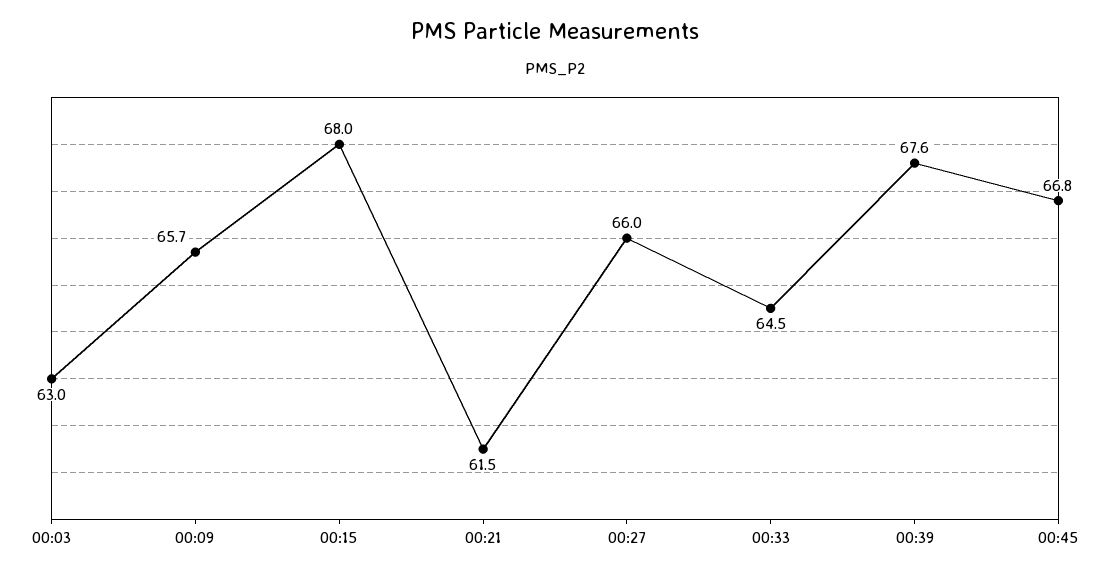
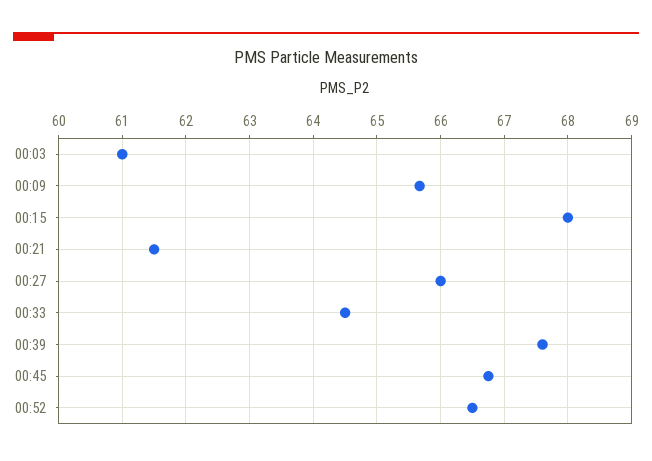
00:03: 63 -> 61
00:52: none -> 66.5

